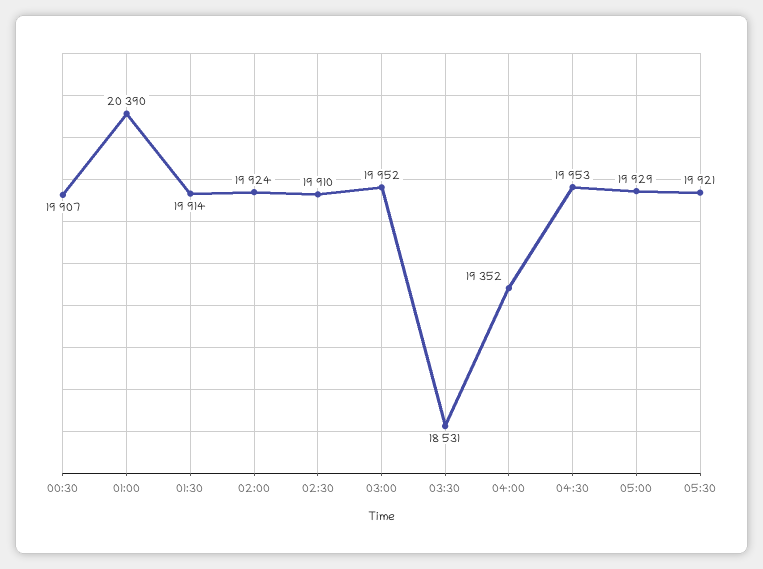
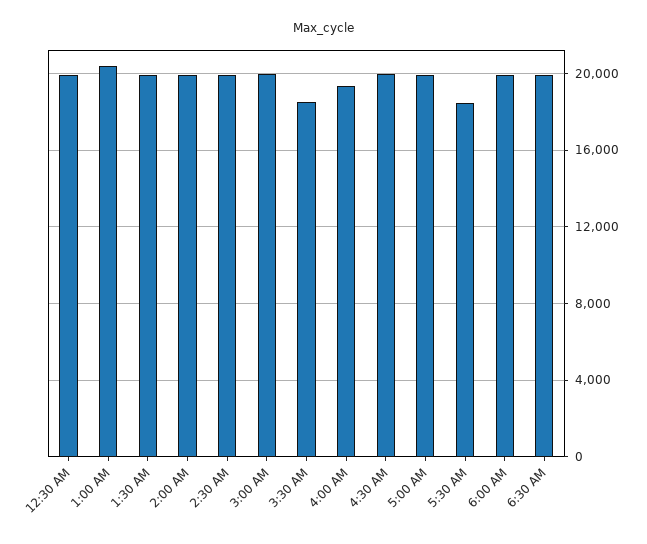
05:30: 19921 -> 18500
6:00 AM: none -> 20000
6:30 AM: none -> 20000

